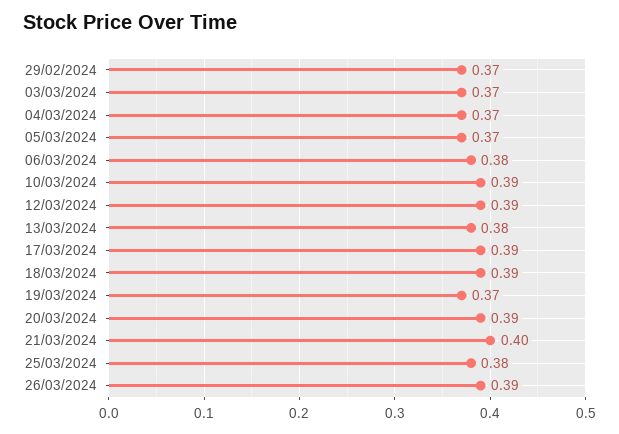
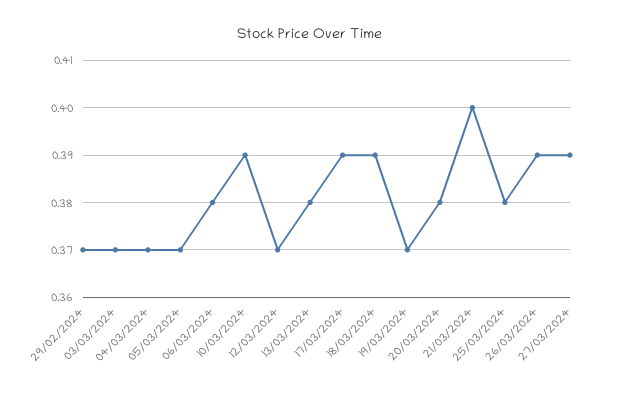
12/03/2024: 0.39 -> 0.37
20/03/2024: 0.39 -> 0.38
27/03/2024: none -> 0.39

